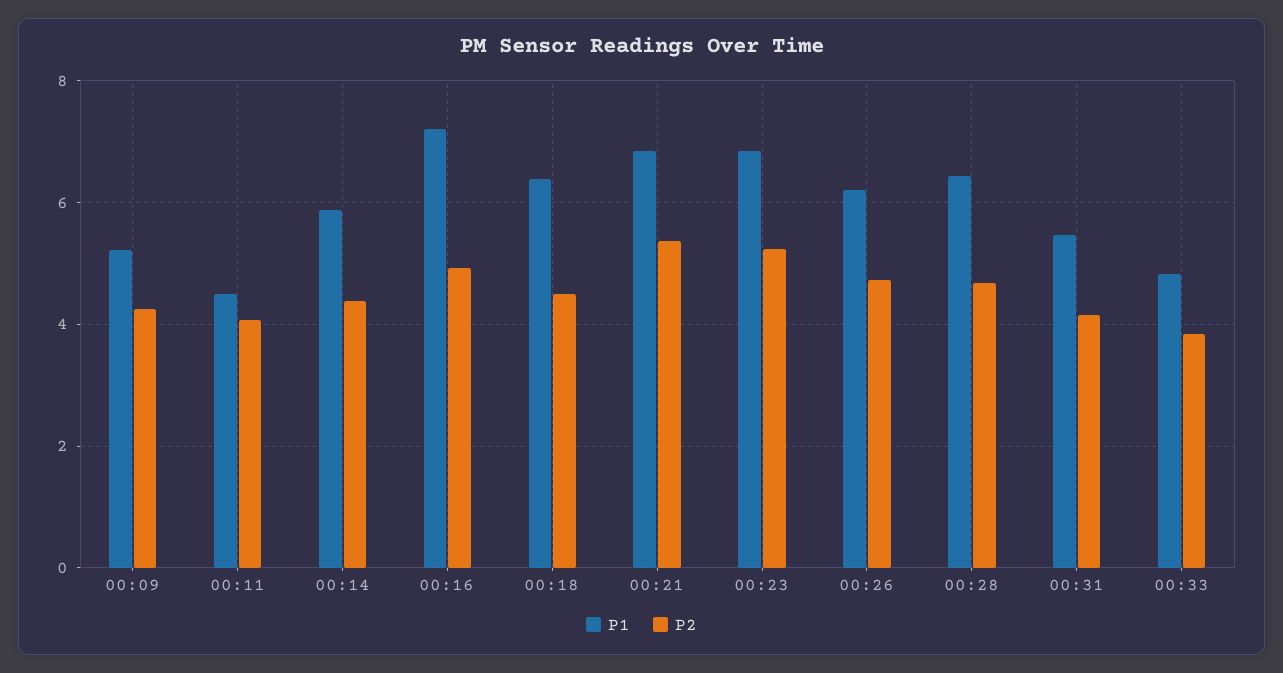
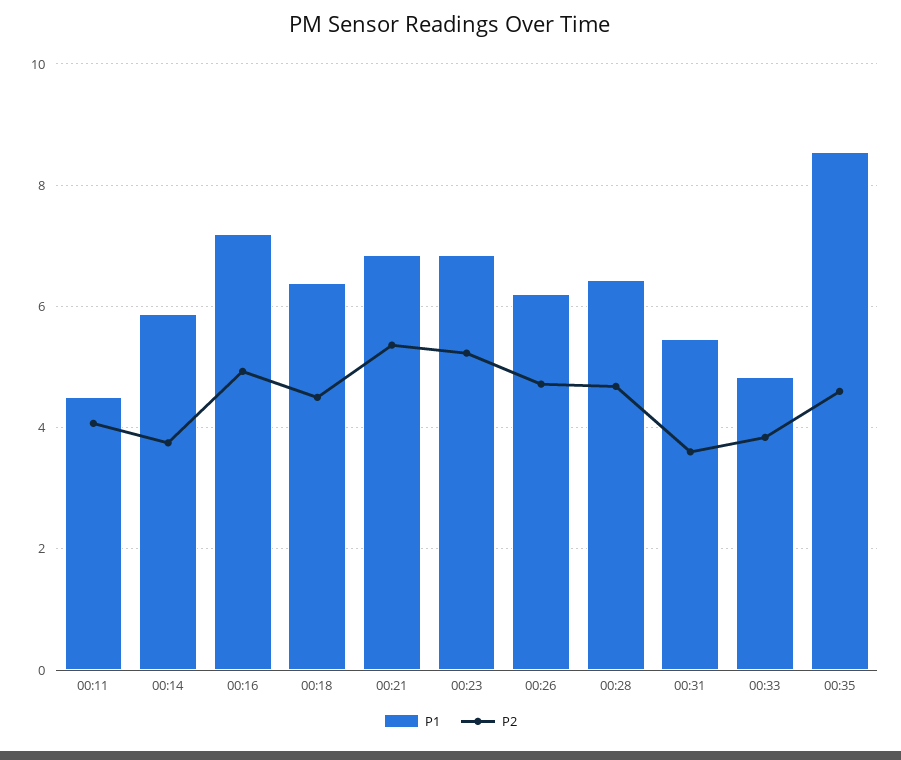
P1, 00:09: 5.2 -> none
P2, 00:09: 4.2 -> none
P2, 00:14: 4.4 -> 3.8
P2, 00:31: 4.2 -> 3.6
P1, 00:35: none -> 8.6
P2, 00:35: none -> 4.6

